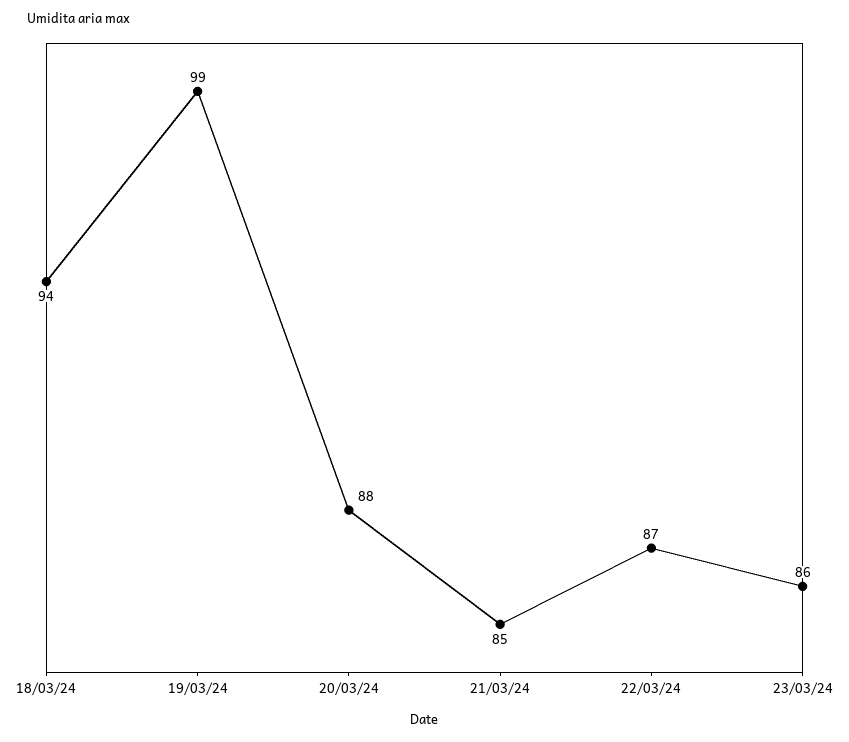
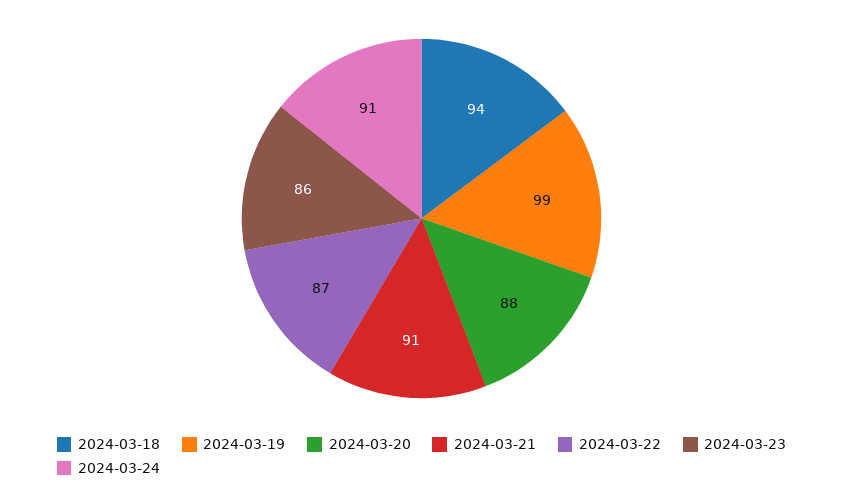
21/03/24: 85 -> 91
2024-03-24: none -> 91

